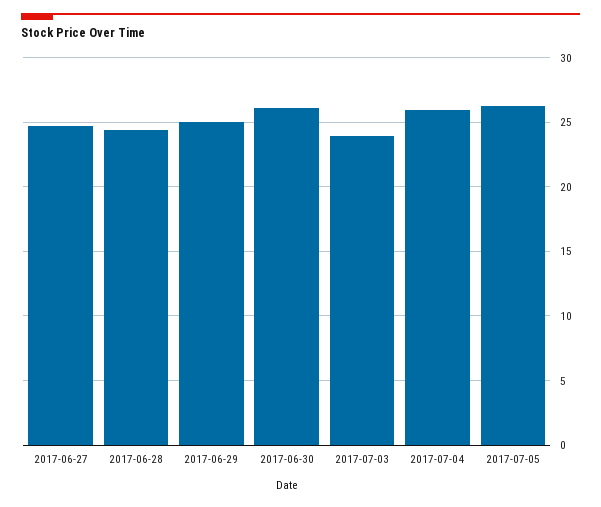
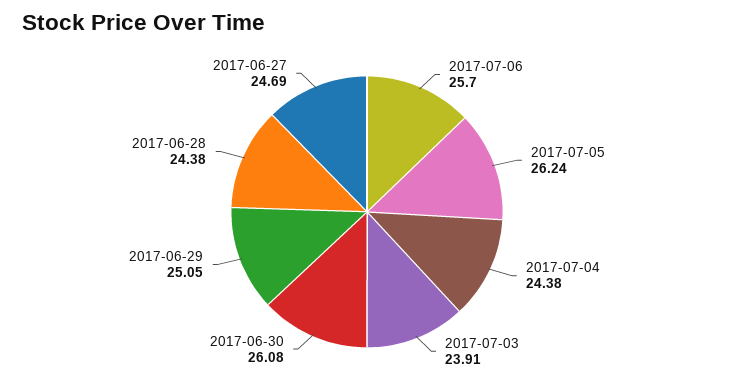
2017-07-04: 26 -> 24.38
2017-07-06: none -> 25.7

